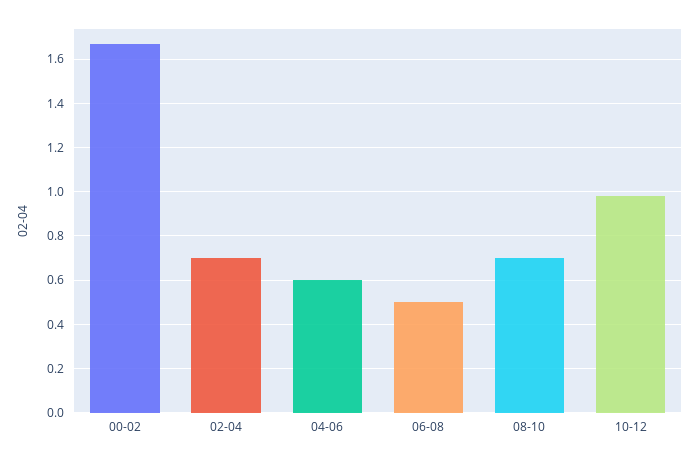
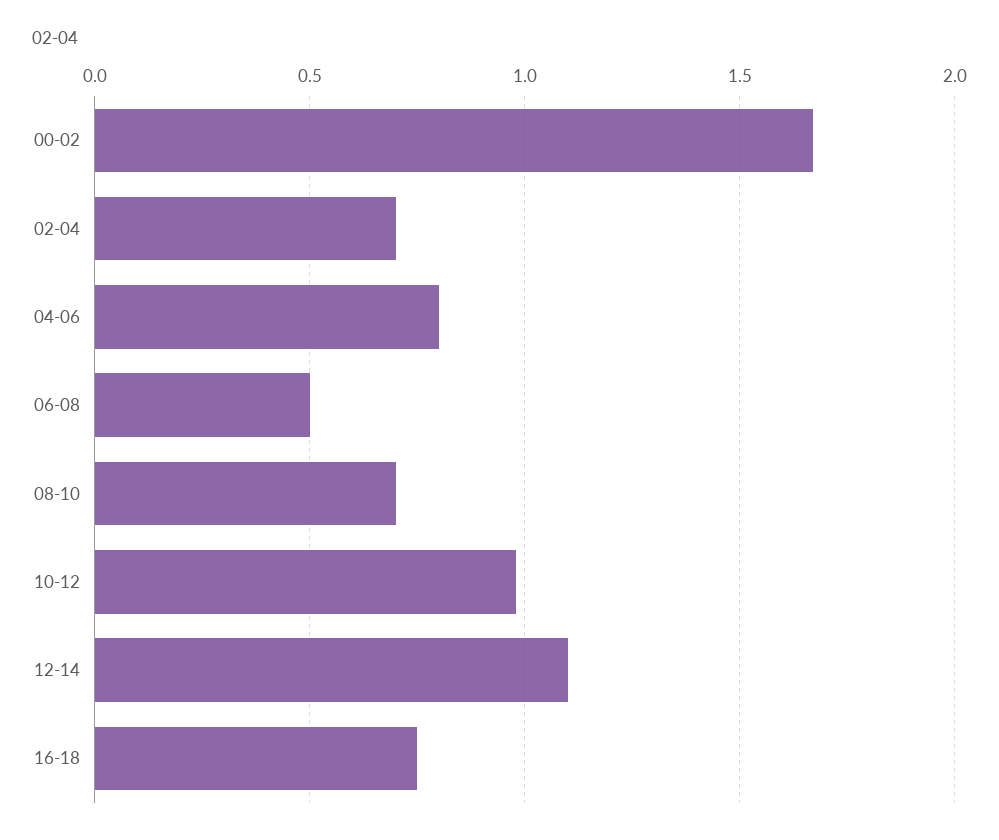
04-06: 0.6 -> 0.8
12-14: none -> 1.1
16-18: none -> 0.75

